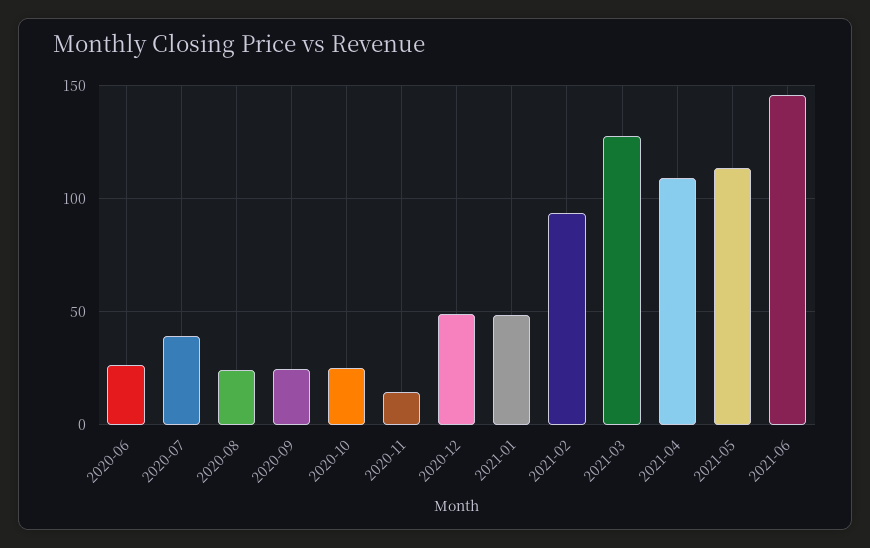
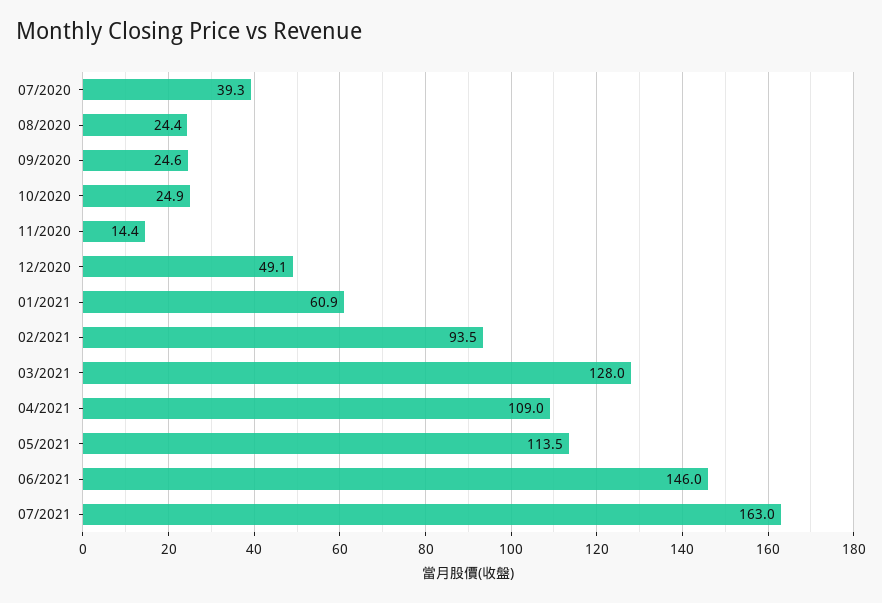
2020-06: 25 -> none
2021-01: 50 -> 60.9
07/2021: none -> 163

